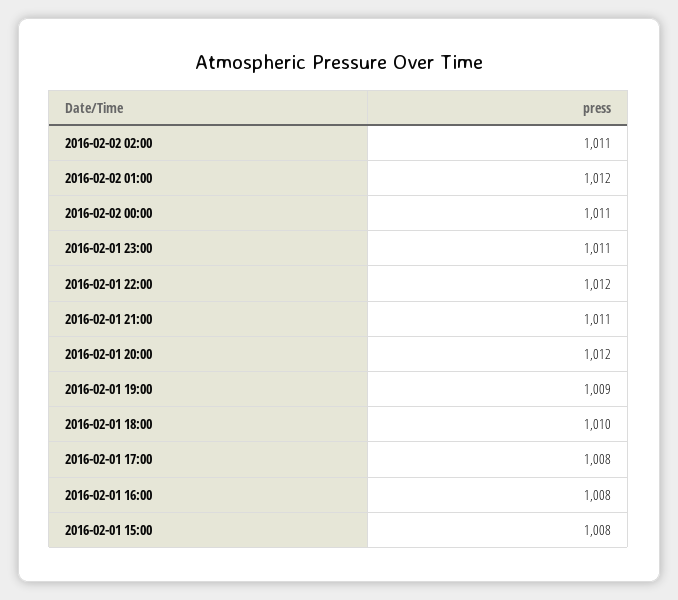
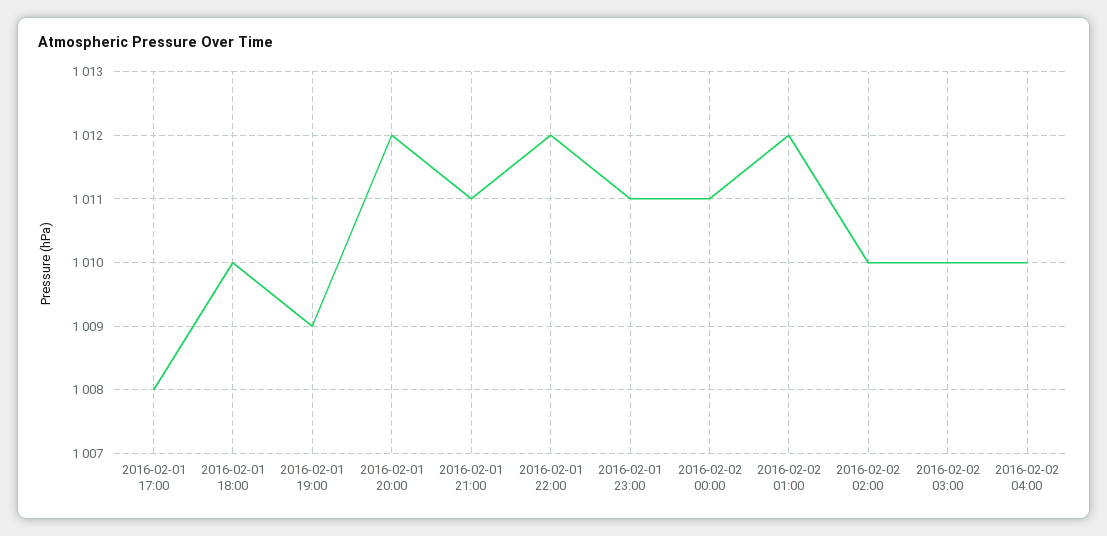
2016-02-02 02:00: 1011 -> 1010
2016-02-01 16:00: 1008 -> none
2016-02-01 15:00: 1008 -> none
2016-02-02 03:00: none -> 1010
2016-02-02 04:00: none -> 1010

